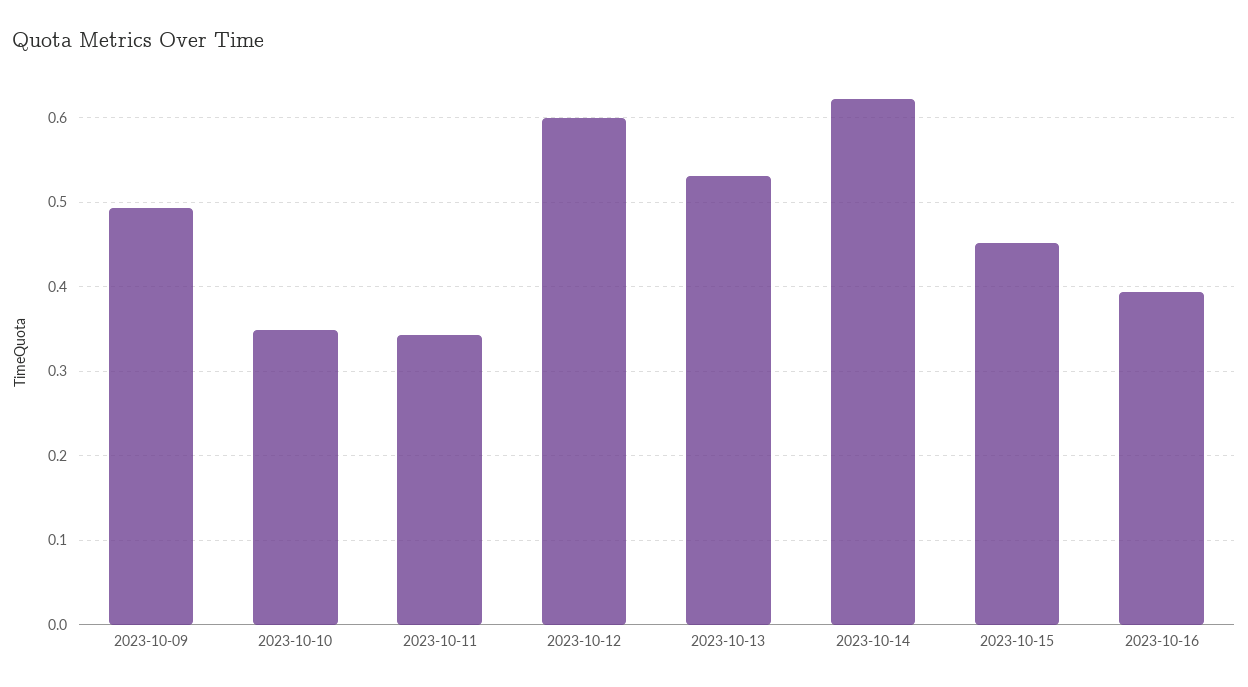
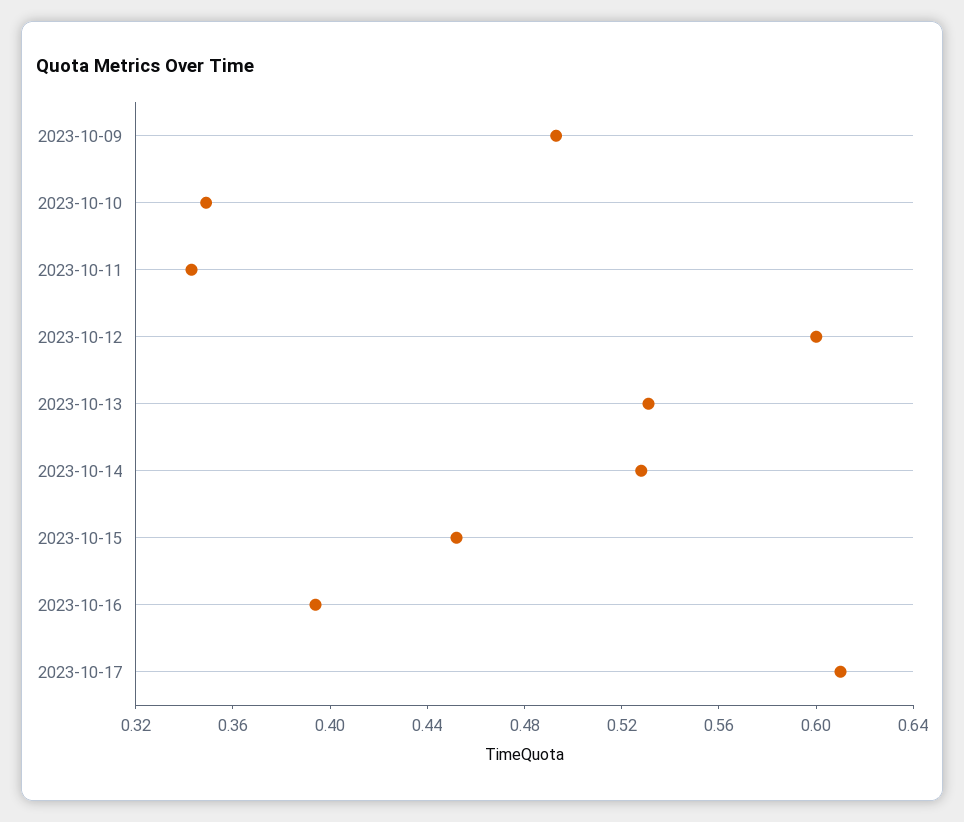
2023-10-14: 0.62 -> 0.53
2023-10-17: none -> 0.61

